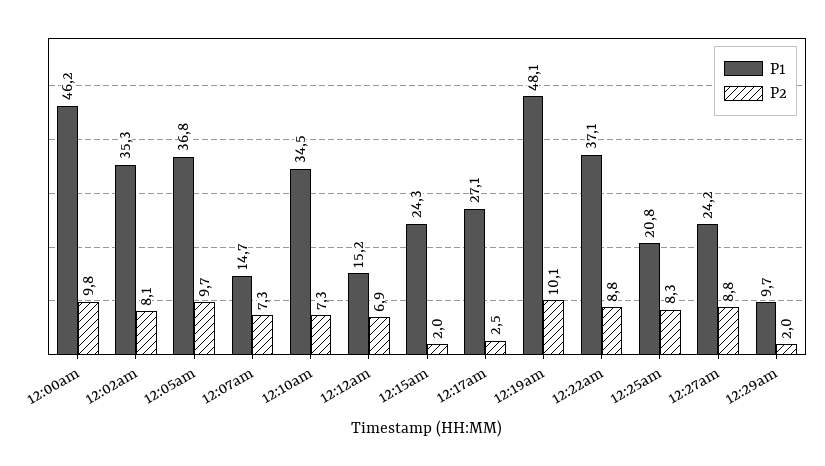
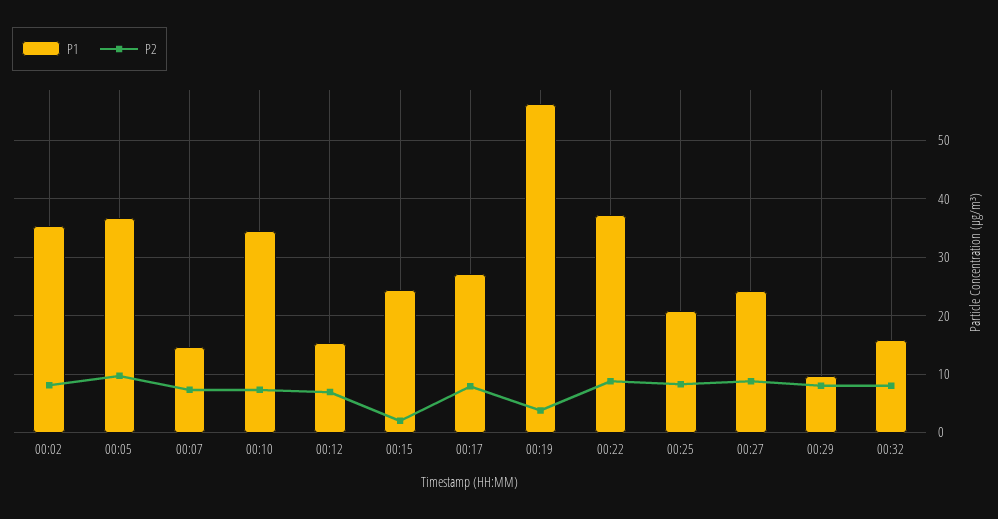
P1, 12:00am: 46.2 -> none
P2, 12:00am: 9.8 -> none
P2, 12:17am: 2.5 -> 8
P1, 12:19am: 48.1 -> 56
P2, 12:19am: 10.1 -> 4
P2, 12:29am: 2 -> 8
P1, 00:32: none -> 16
P2, 00:32: none -> 8

